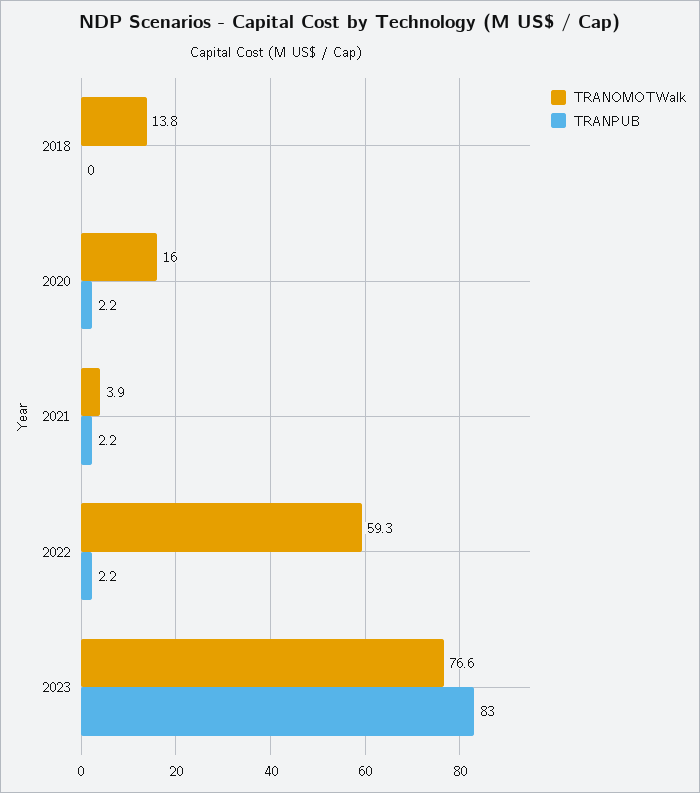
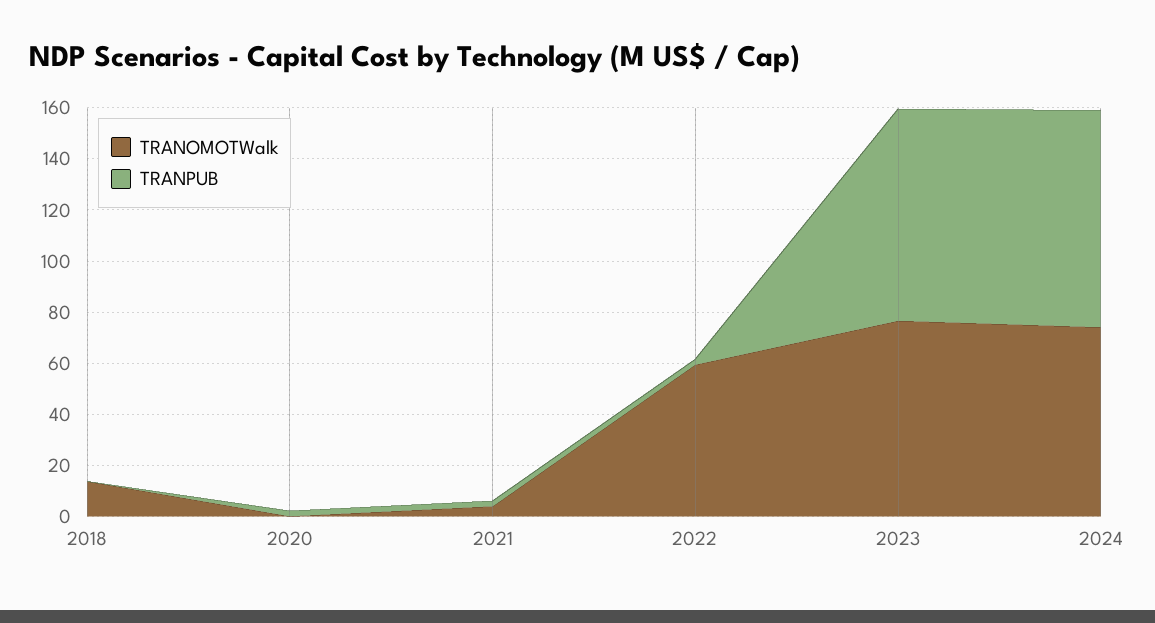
TRANOMOTWalk, 2020: 16 -> 0
TRANOMOTWalk, 2024: none -> 75
TRANPUB, 2024: none -> 85

